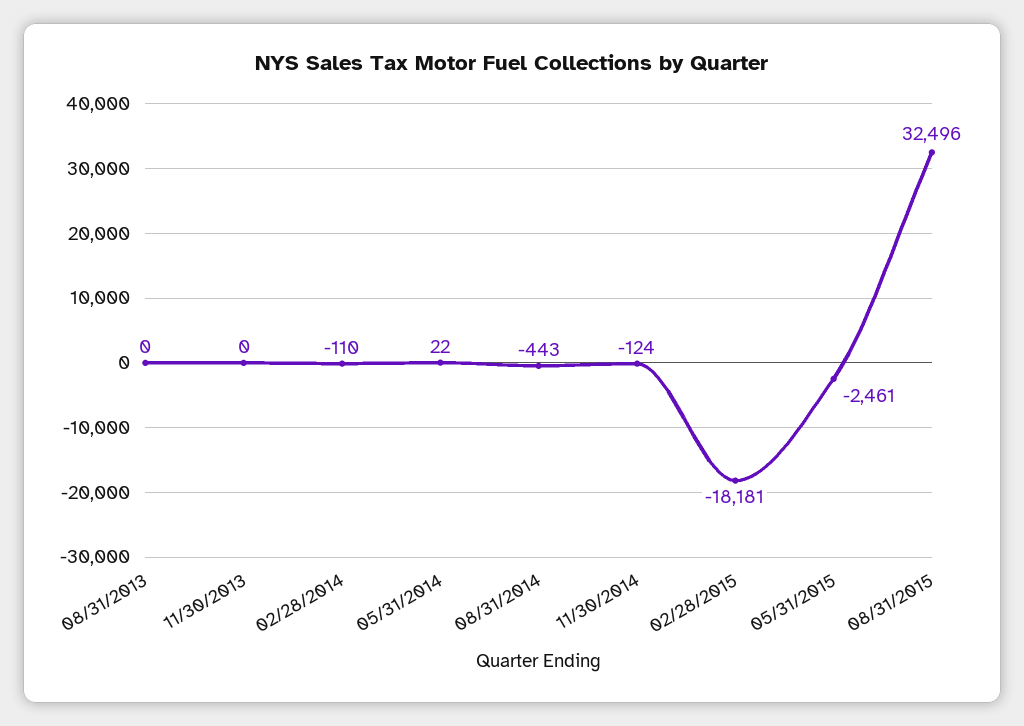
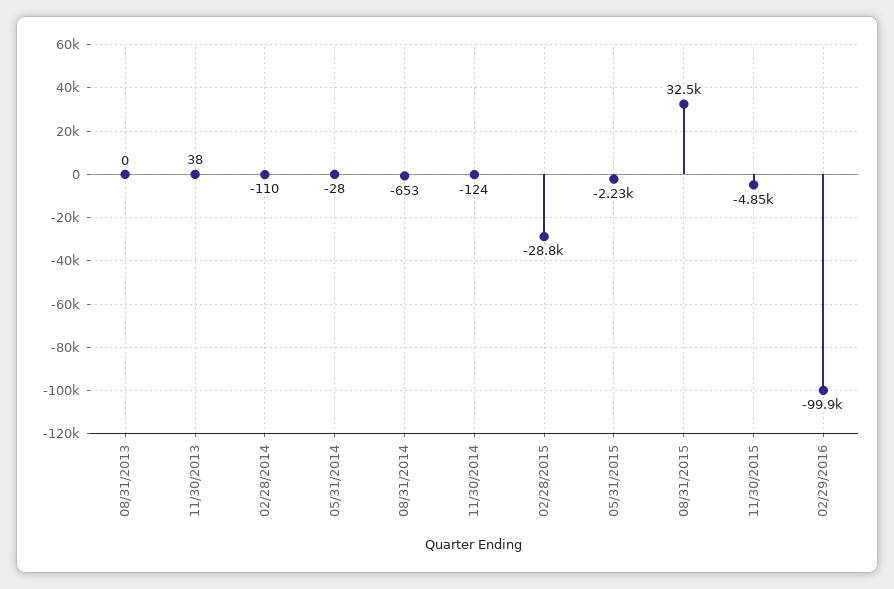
11/30/2013: 0 -> 38
05/31/2014: 22 -> -28
08/31/2014: -443 -> -653
02/28/2015: -18181 -> -28800
05/31/2015: -2461 -> -2230
11/30/2015: none -> -4850
02/29/2016: none -> -99900

